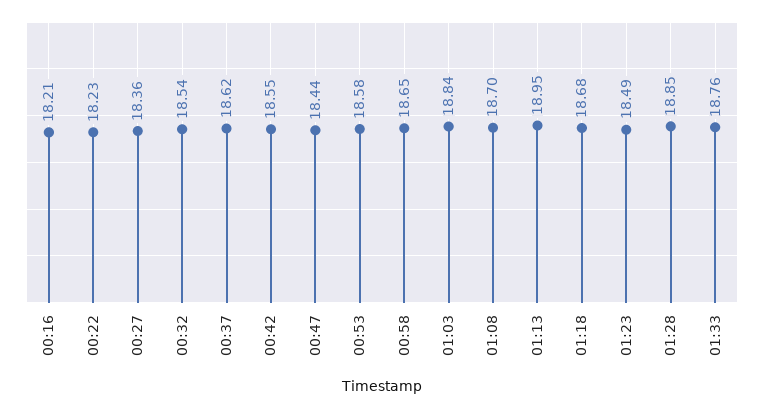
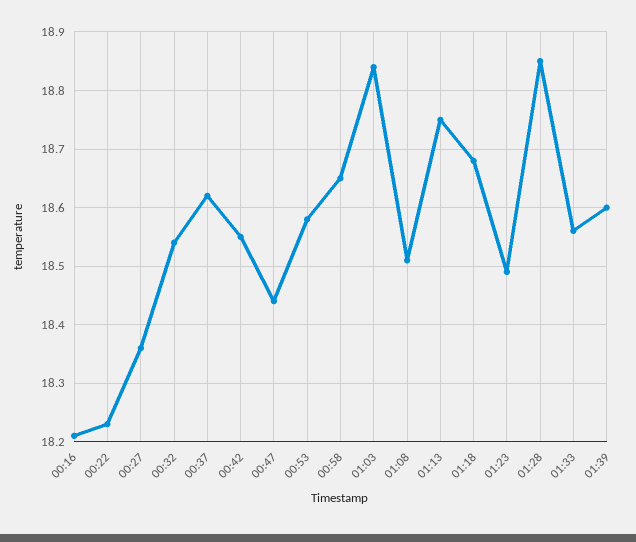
01:08: 18.7 -> 18.5
01:13: 18.95 -> 18.75
01:33: 18.76 -> 18.55
01:39: none -> 18.6

